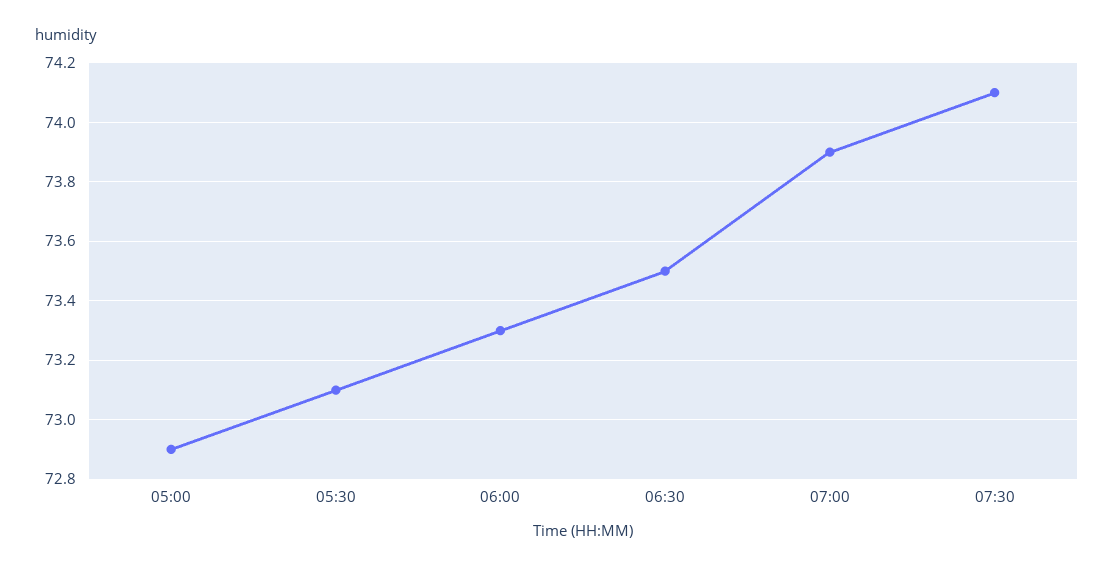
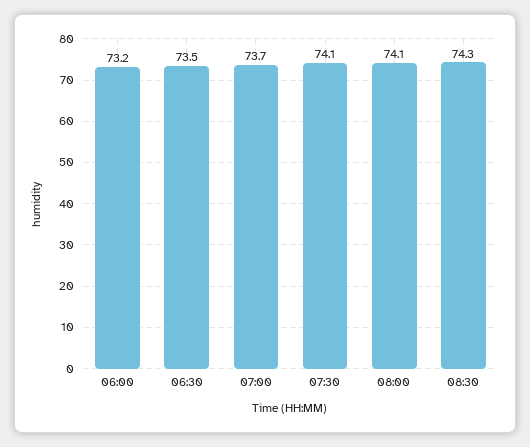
05:00: 72.9 -> none
05:30: 73.1 -> none
06:00: 73.3 -> 73.2
07:00: 73.9 -> 73.7
08:00: none -> 74.1
08:30: none -> 74.3

